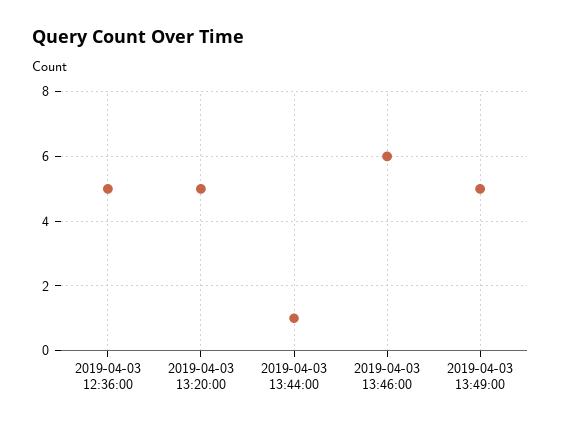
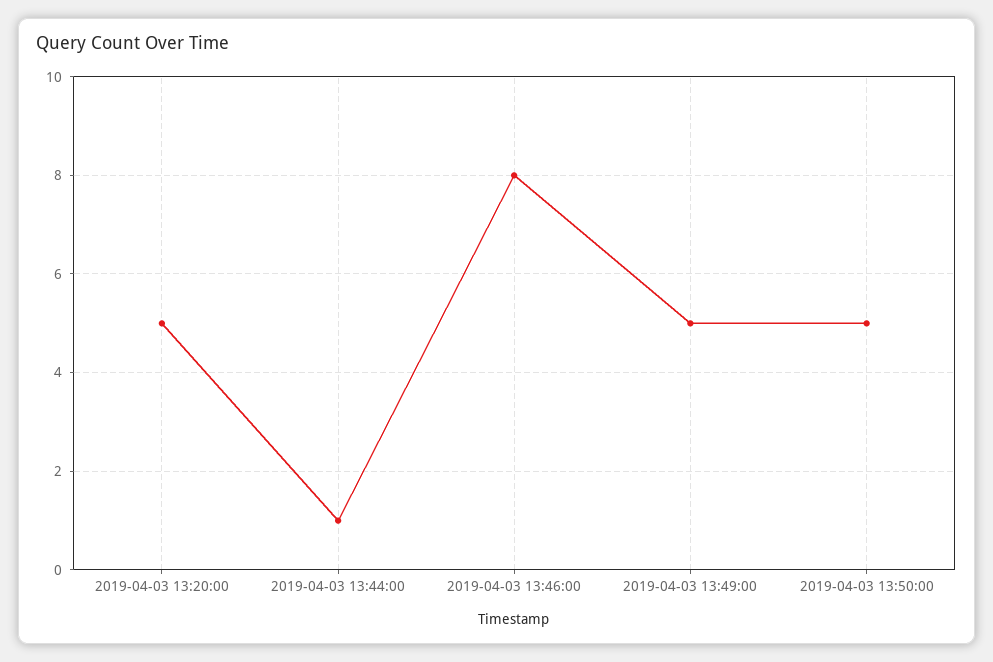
2019-04-03 12:36:00: 5 -> none
2019-04-03 13:46:00: 6 -> 8
2019-04-03 13:50:00: none -> 5

